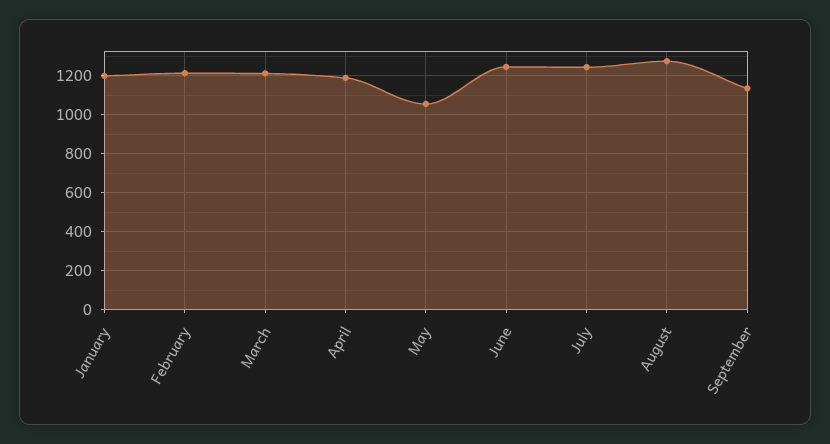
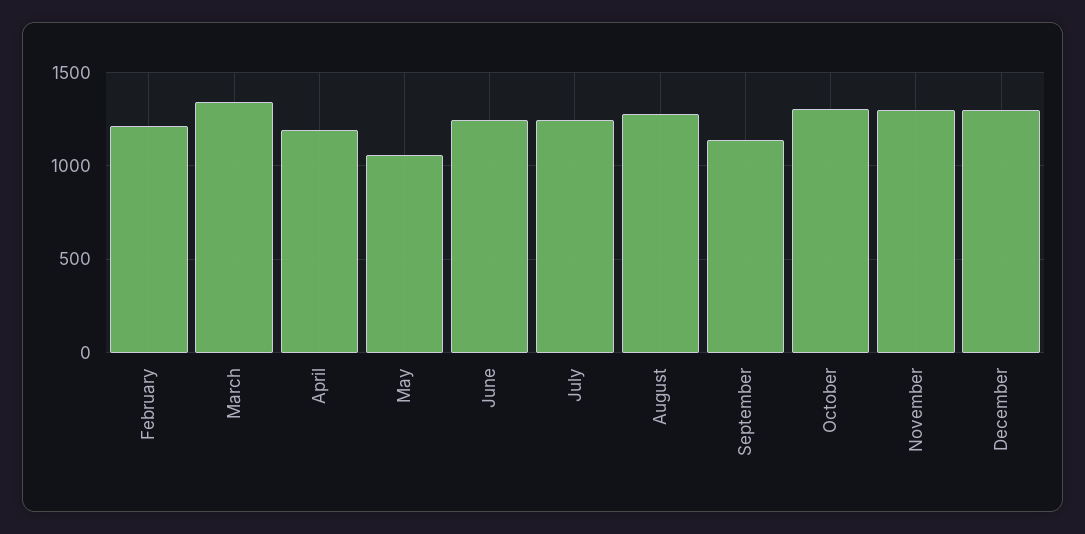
January: 1200 -> none
March: 1200 -> 1350
October: none -> 1300
November: none -> 1300
December: none -> 1300

